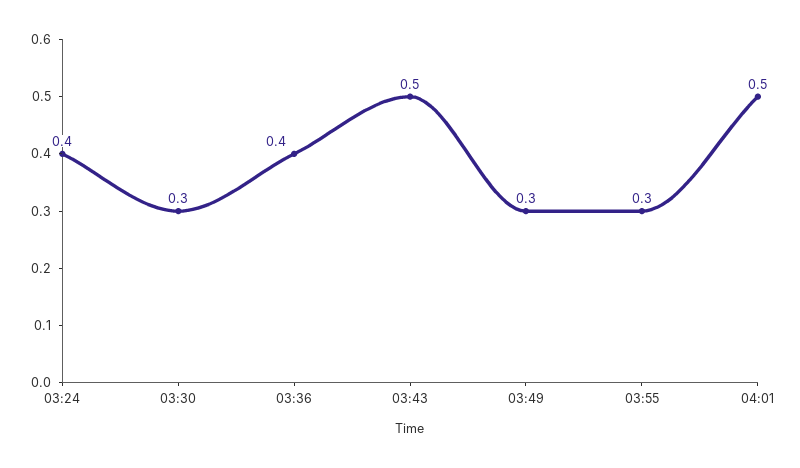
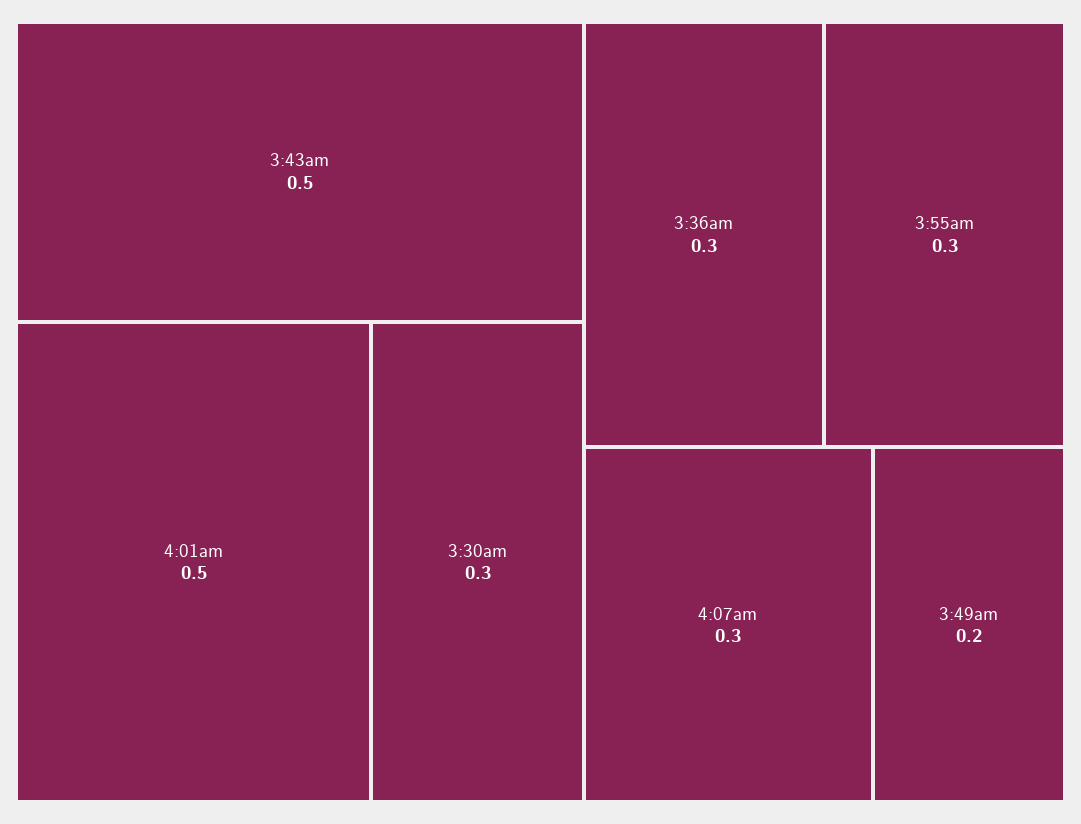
03:24: 0.4 -> none
03:36: 0.4 -> 0.3
03:49: 0.3 -> 0.2
4:07am: none -> 0.3

